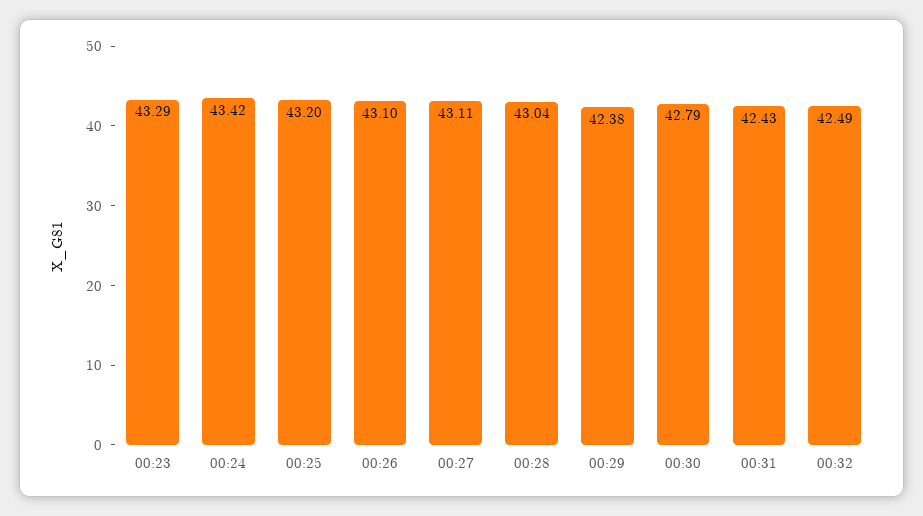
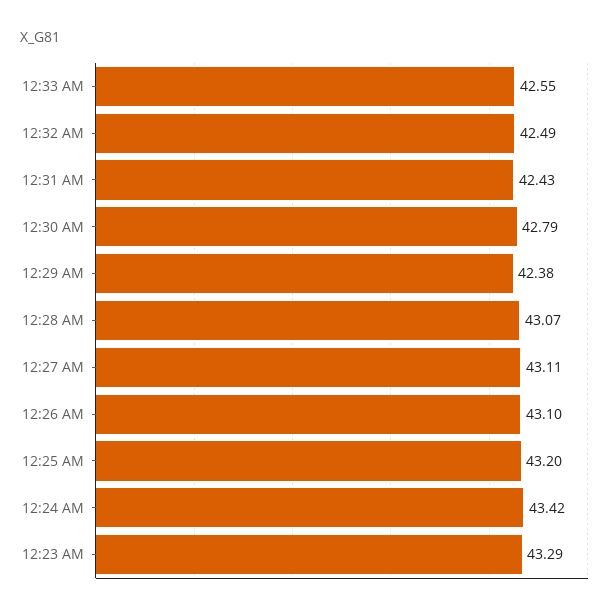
00:28: 43.04 -> 43.07
12:33 AM: none -> 42.55

